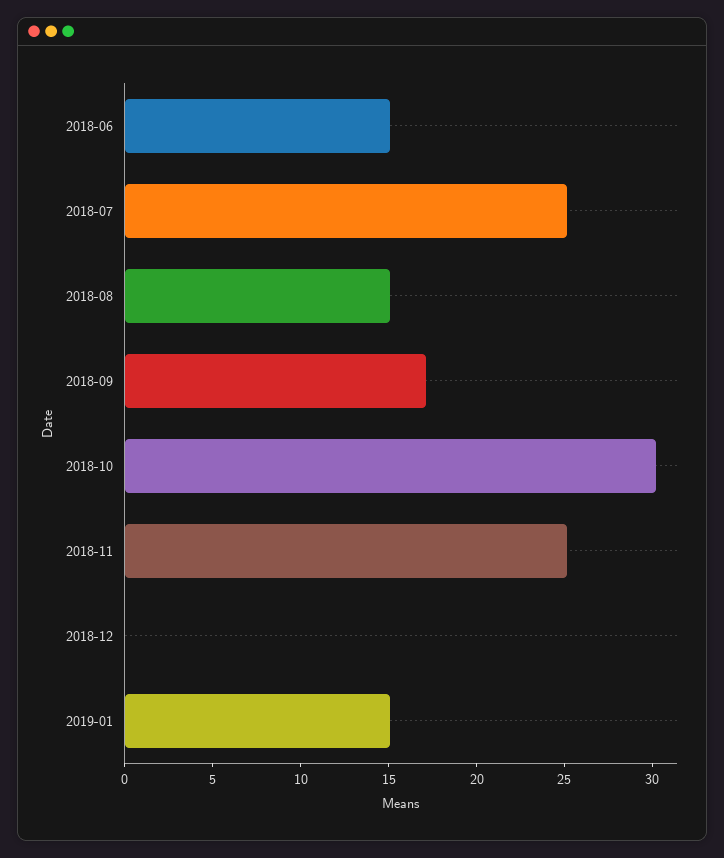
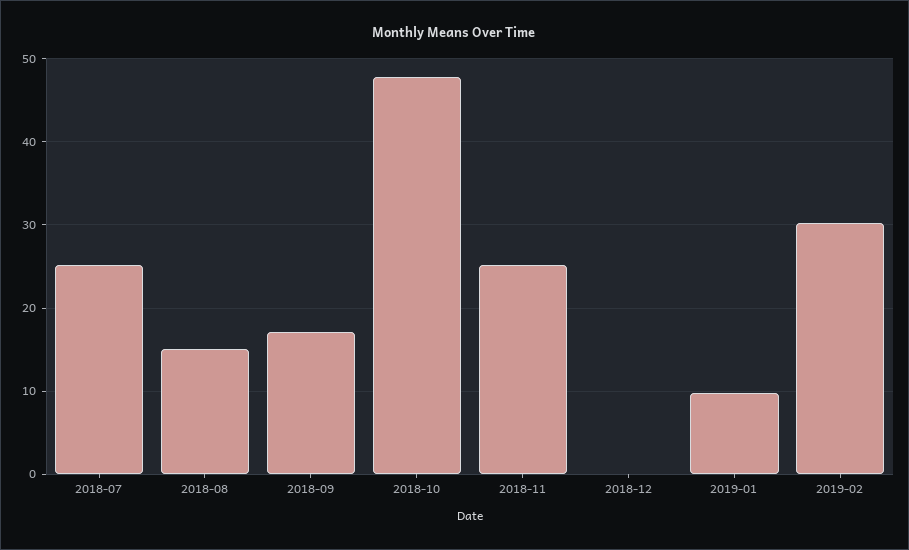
2018-06: 15 -> none
2018-10: 30 -> 48
2019-01: 15 -> 10
2019-02: none -> 30

